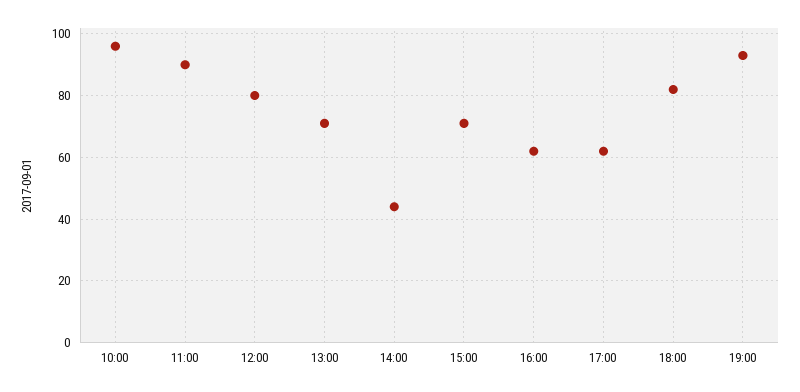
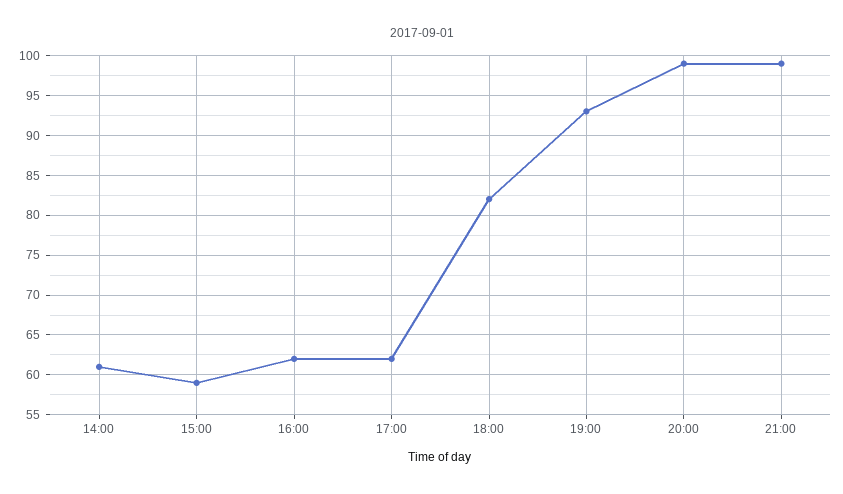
10:00: 95 -> none
11:00: 90 -> none
12:00: 80 -> none
13:00: 70 -> none
14:00: 45 -> 61
15:00: 70 -> 59
20:00: none -> 99
21:00: none -> 99

